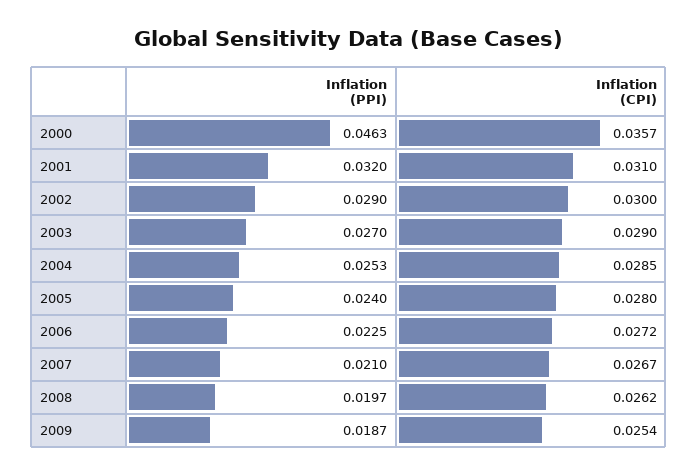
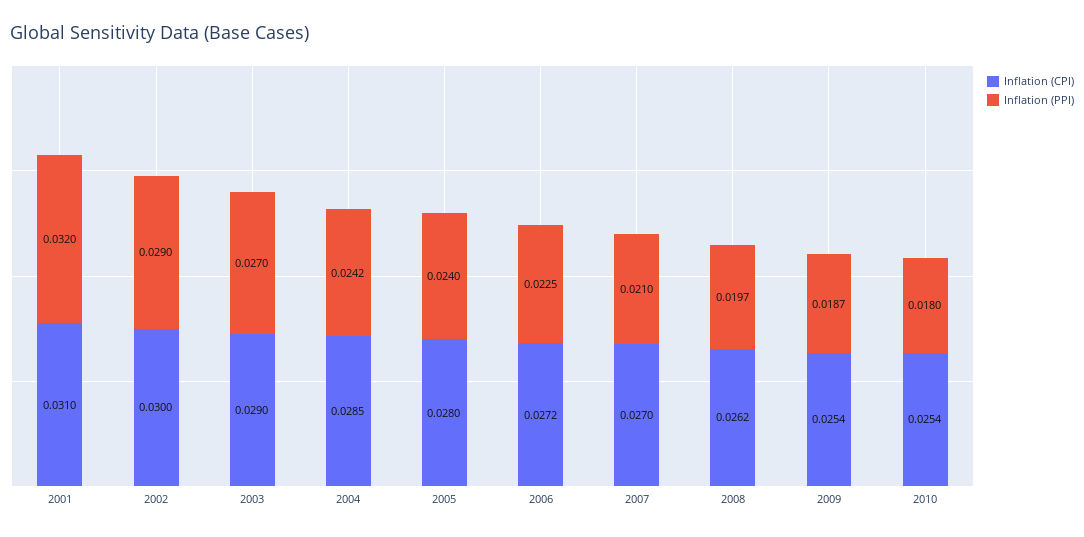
Inflation (PPI), 2000: 0.0463 -> none
Inflation (CPI), 2000: 0.0357 -> none
Inflation (PPI), 2004: 0.0253 -> 0.0242
Inflation (CPI), 2007: 0.0267 -> 0.027
Inflation (CPI), 2010: none -> 0.0254
Inflation (PPI), 2010: none -> 0.018

